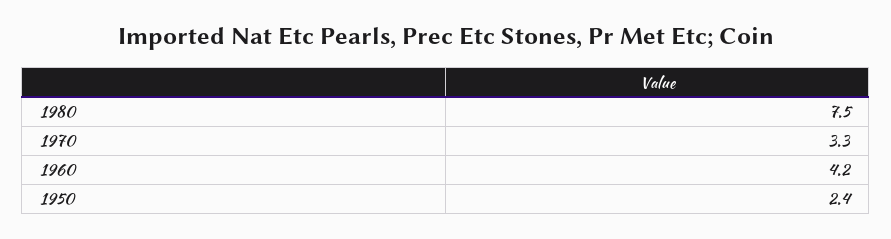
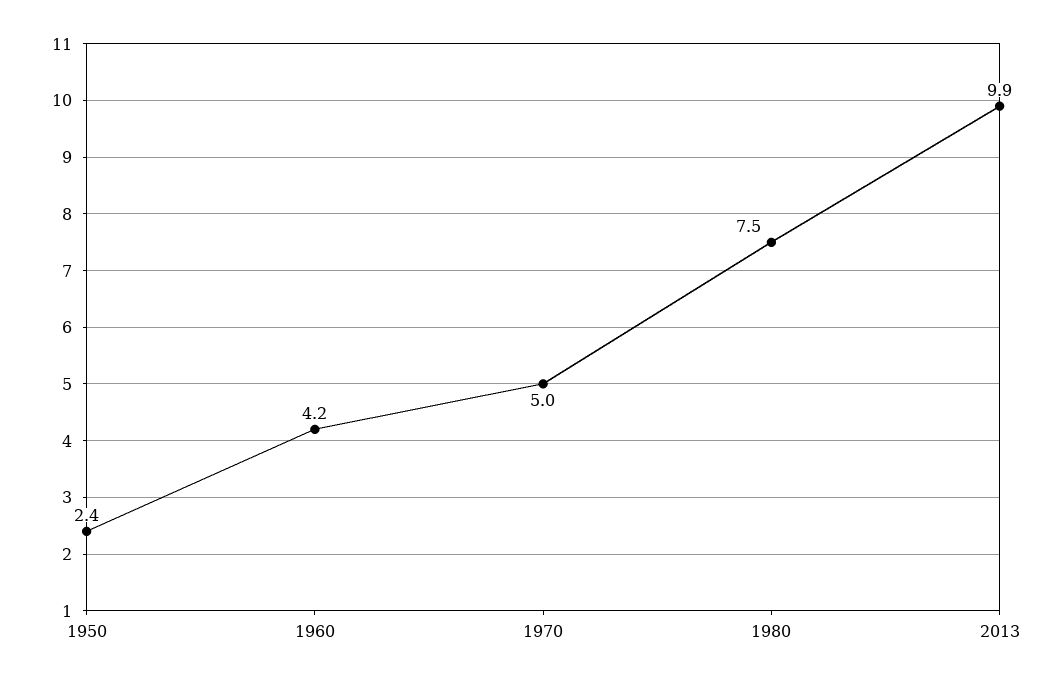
1970: 3.3 -> 5
2013: none -> 9.9

